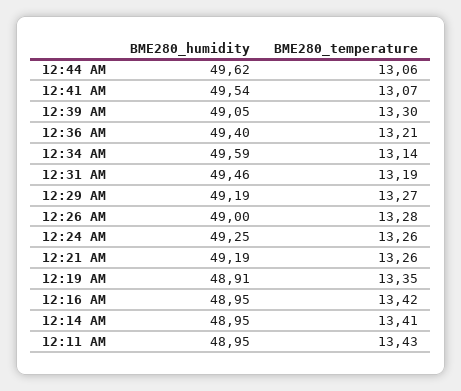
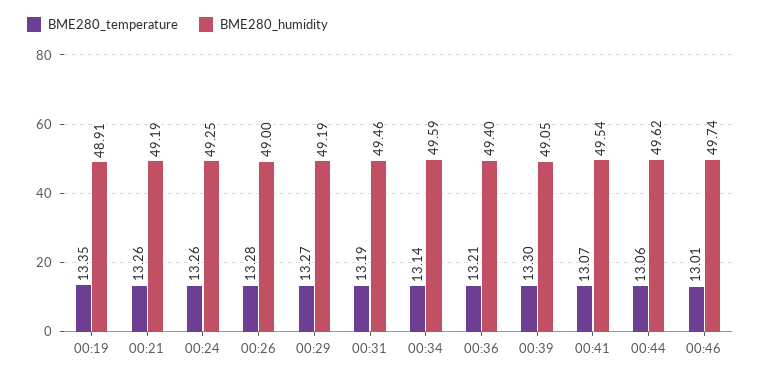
BME280_humidity, 12:16 AM: 48.95 -> none
BME280_temperature, 12:16 AM: 13.42 -> none
BME280_humidity, 12:14 AM: 48.95 -> none
BME280_temperature, 12:14 AM: 13.41 -> none
BME280_humidity, 12:11 AM: 48.95 -> none
BME280_temperature, 12:11 AM: 13.43 -> none
BME280_temperature, 00:46: none -> 13.01
BME280_humidity, 00:46: none -> 49.74

